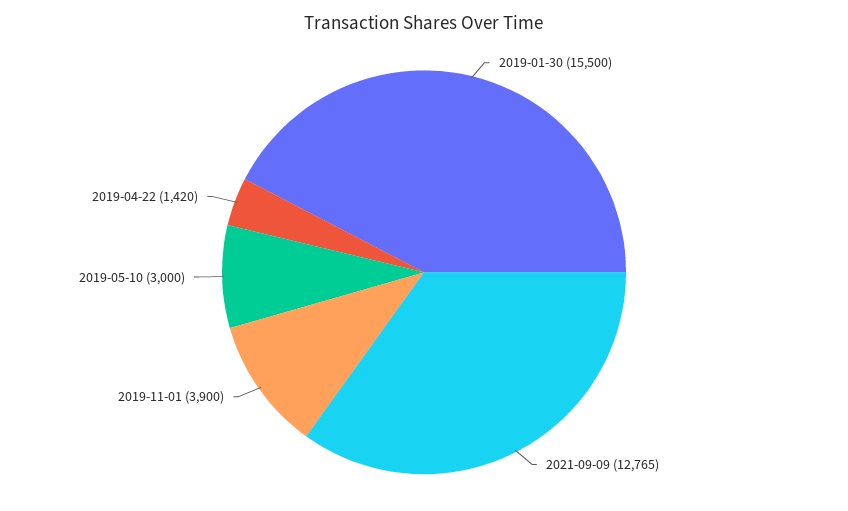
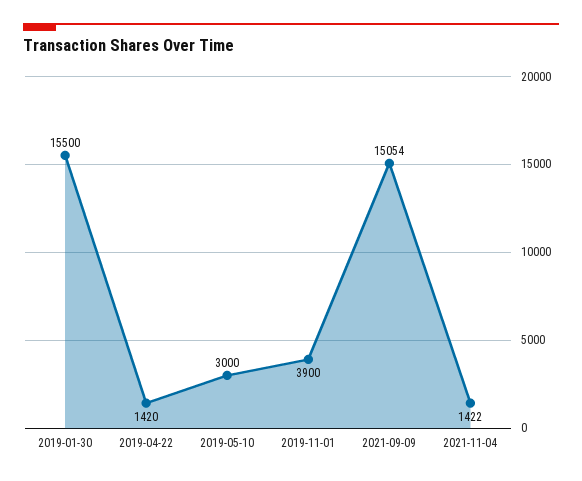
2021-09-09: 12765 -> 15054
2021-11-04: none -> 1422

